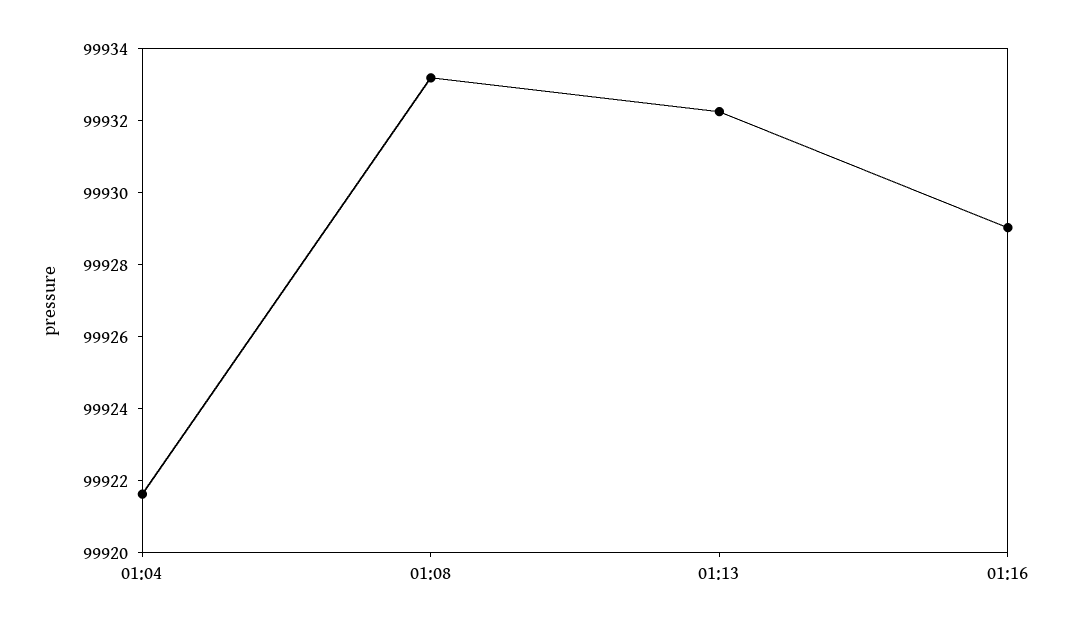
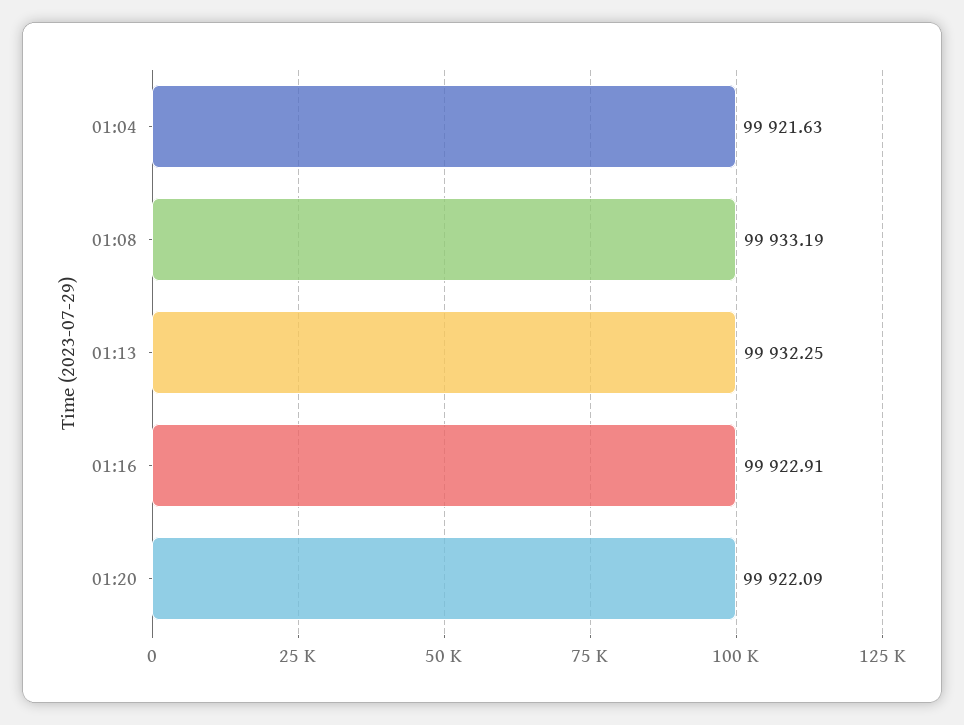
01:16: 99929 -> 99922.91
01:20: none -> 99922.09

